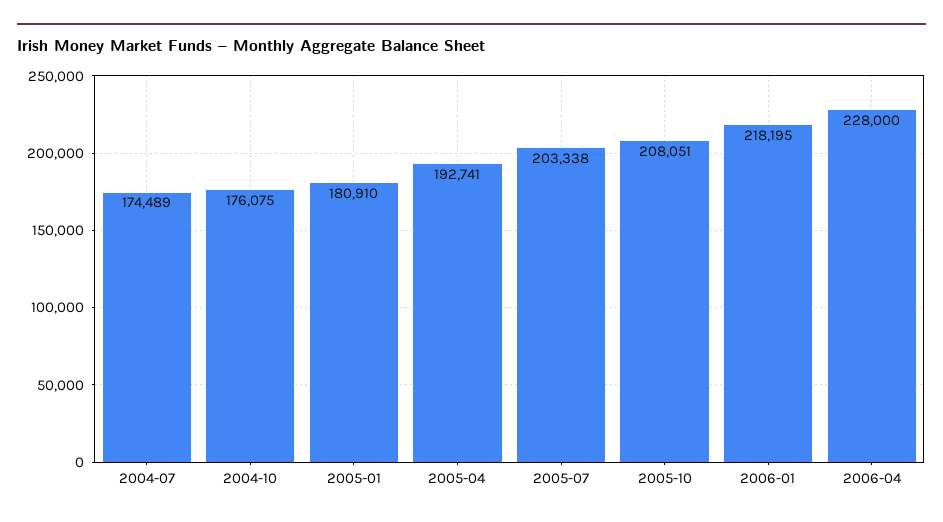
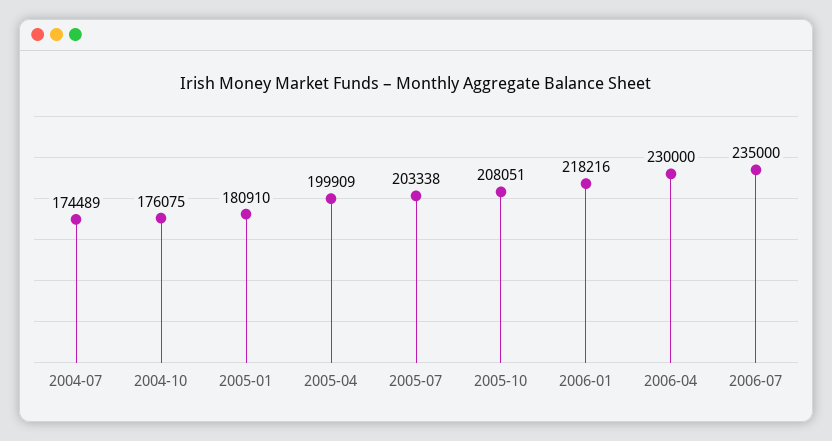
2005-04: 192741 -> 199909
2006-01: 218195 -> 218216
2006-04: 228000 -> 230000
2006-07: none -> 235000

